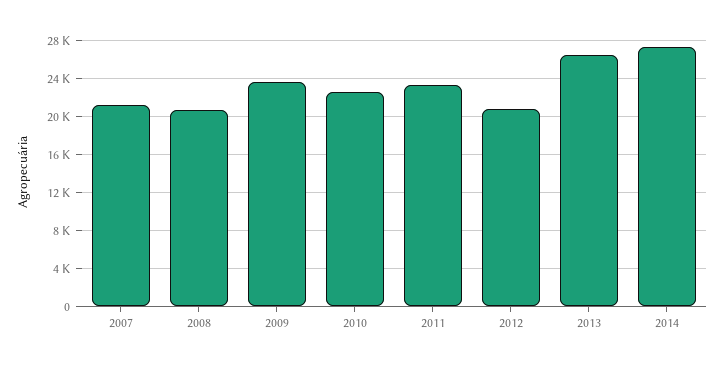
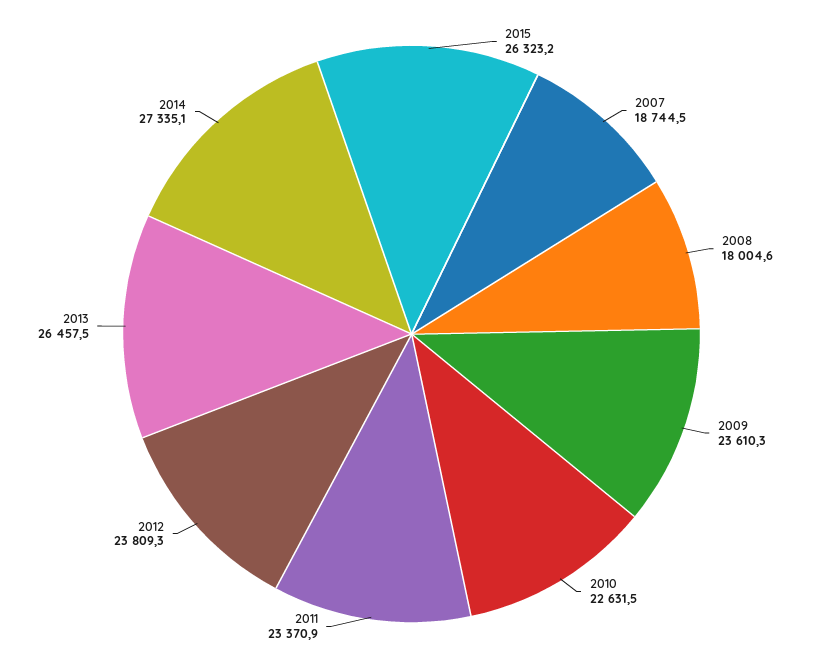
2007: 21000 -> 18744.5
2008: 21000 -> 18004.6
2012: 21000 -> 23809.3
2015: none -> 26323.2

